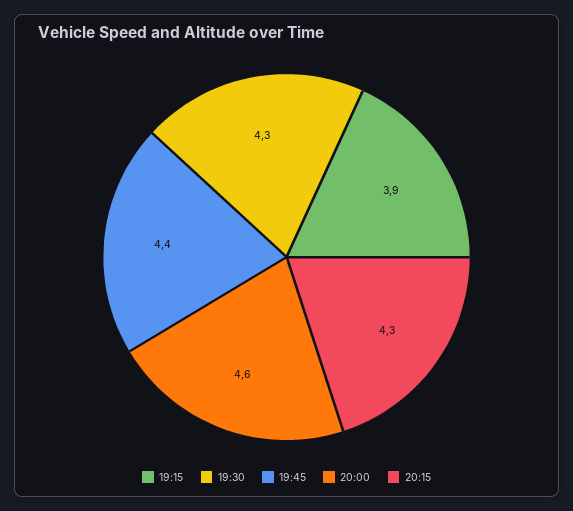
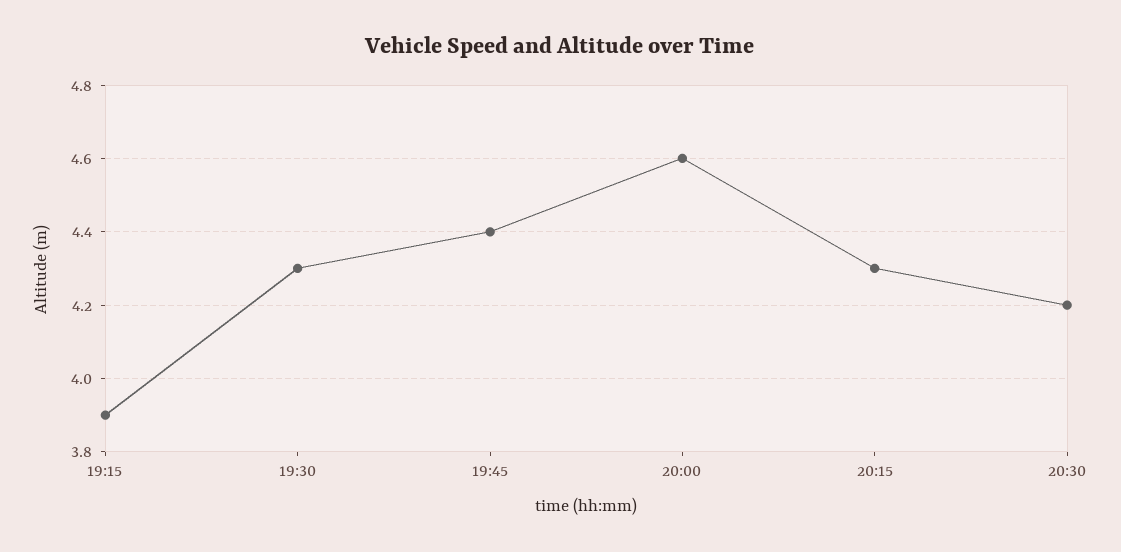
20:30: none -> 4.2

